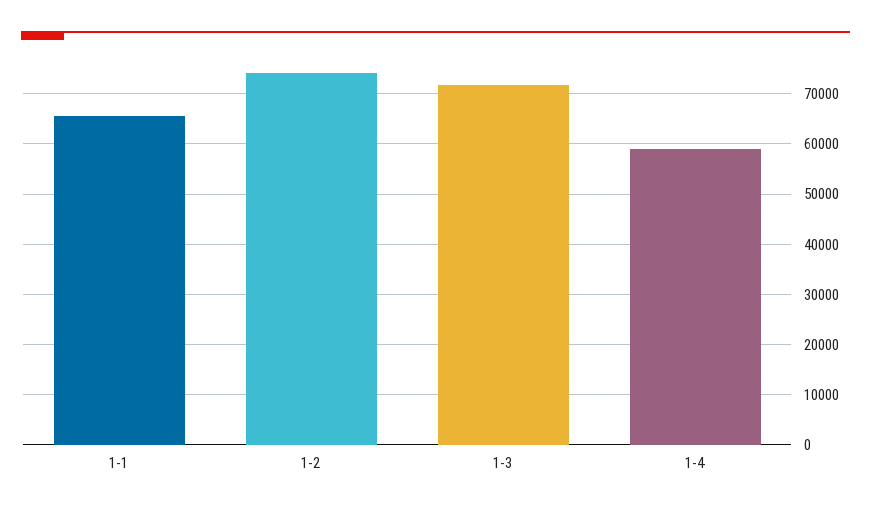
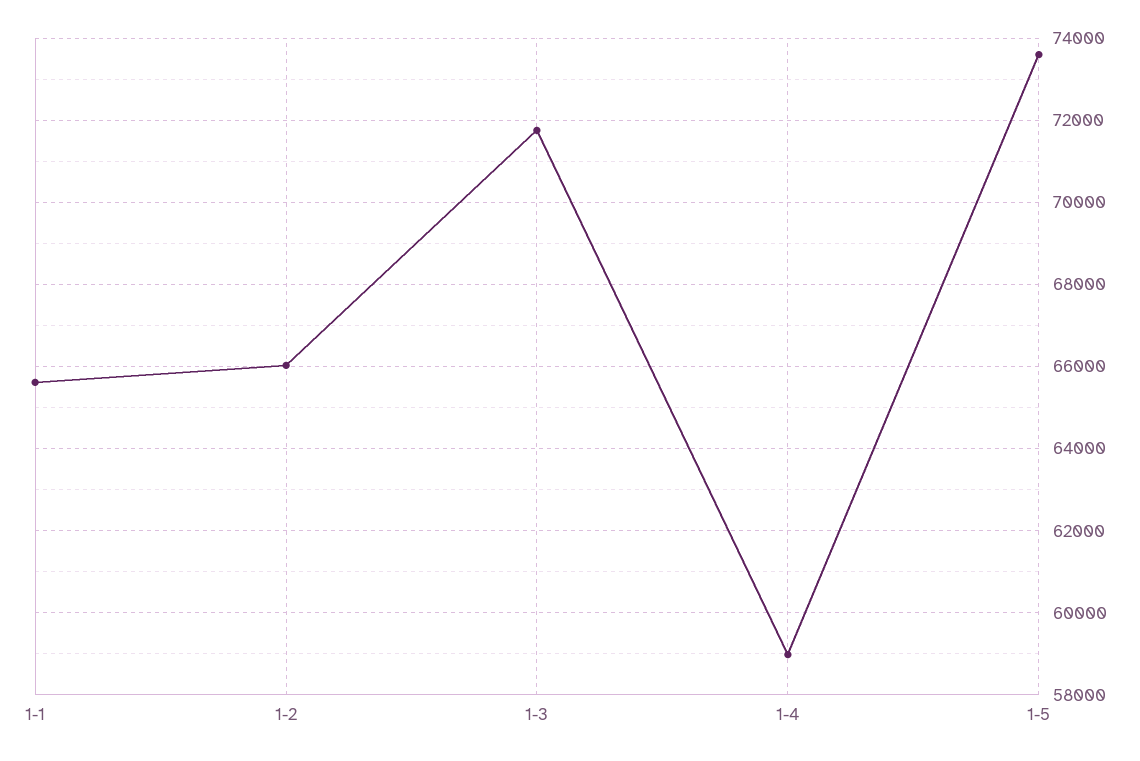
1-2: 74000 -> 66000
1-5: none -> 73600

